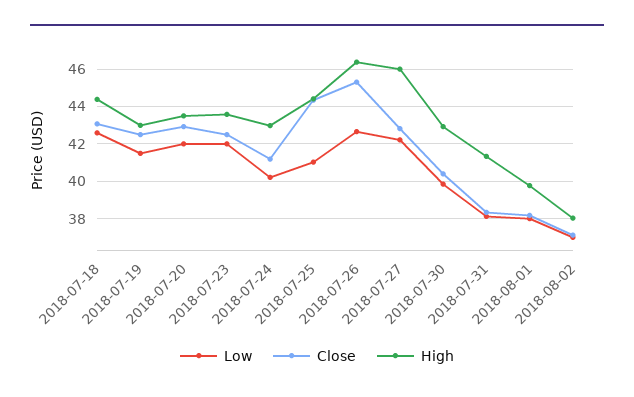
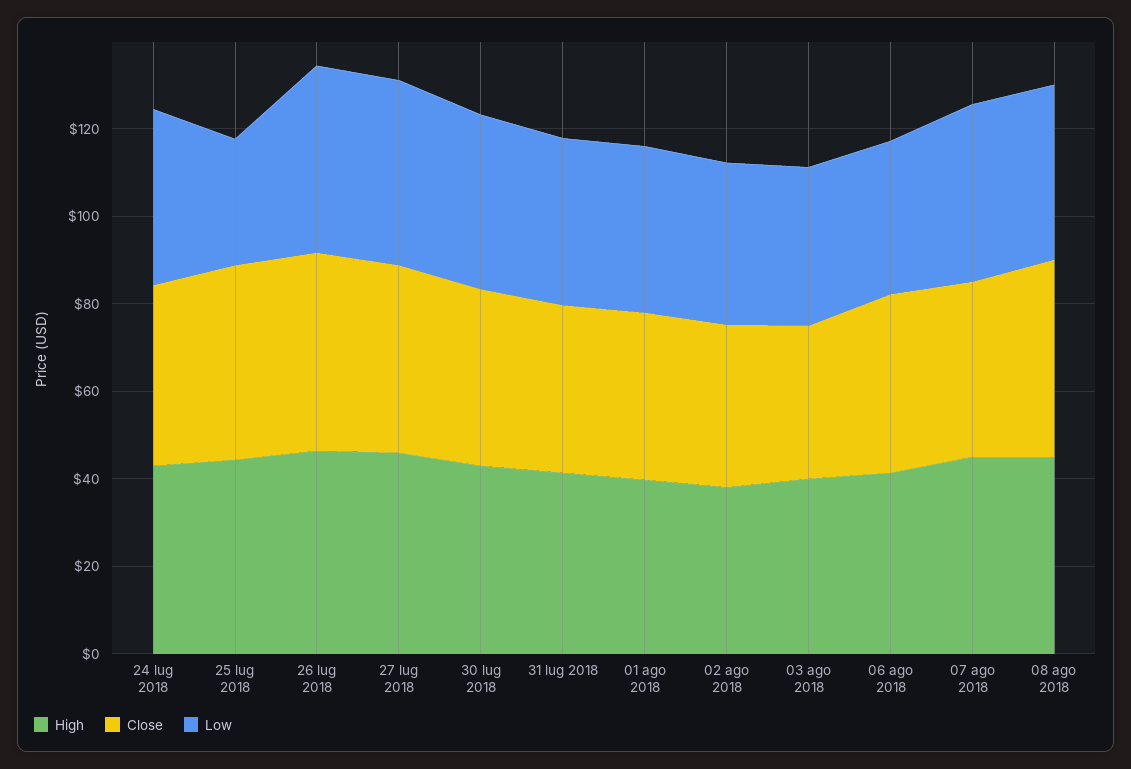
Low, 2018-07-18: 42.5 -> none
Close, 2018-07-18: 43 -> none
High, 2018-07-18: 44.5 -> none
Low, 2018-07-19: 41.5 -> none
Close, 2018-07-19: 42.5 -> none
High, 2018-07-19: 43 -> none
Low, 2018-07-20: 42 -> none
Close, 2018-07-20: 43 -> none
High, 2018-07-20: 43.5 -> none
Low, 2018-07-23: 42 -> none
Close, 2018-07-23: 42.5 -> none
High, 2018-07-23: 43.5 -> none
Low, 2018-07-25: 41 -> 30
High, 03 ago 2018: none -> 40
Close, 03 ago 2018: none -> 35
Low, 03 ago 2018: none -> 35
High, 06 ago 2018: none -> 40
Close, 06 ago 2018: none -> 40
Low, 06 ago 2018: none -> 35
High, 07 ago 2018: none -> 45
Close, 07 ago 2018: none -> 40
Low, 07 ago 2018: none -> 40
High, 08 ago 2018: none -> 45
Close, 08 ago 2018: none -> 45
Low, 08 ago 2018: none -> 40

